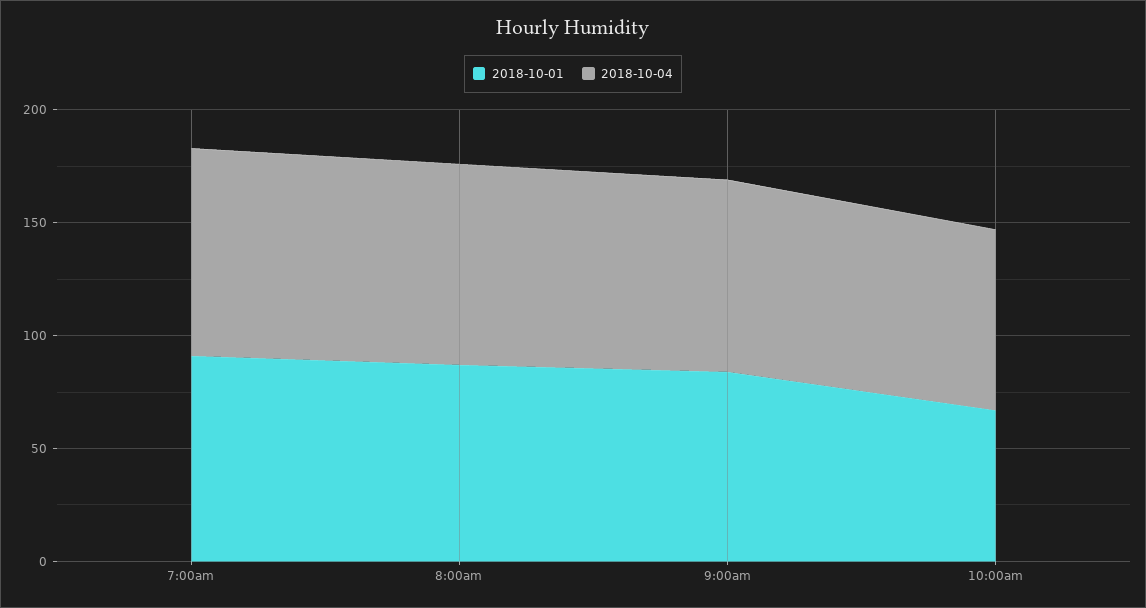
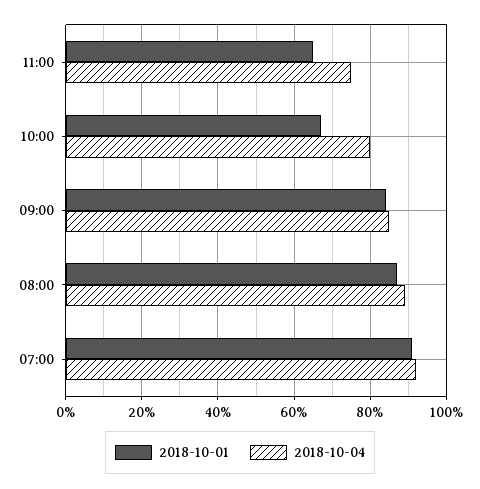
2018-10-01, 11:00: none -> 65
2018-10-04, 11:00: none -> 75

